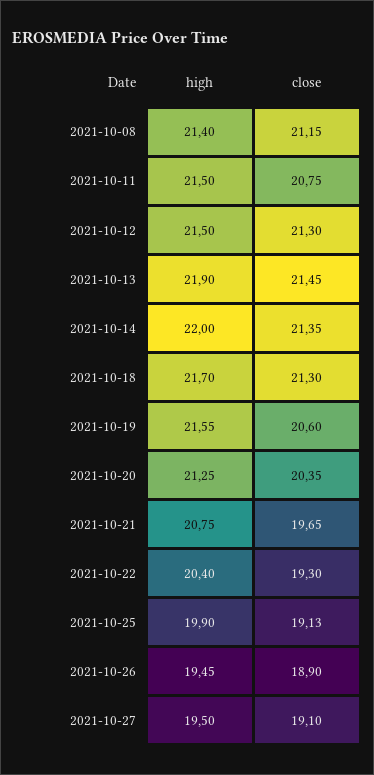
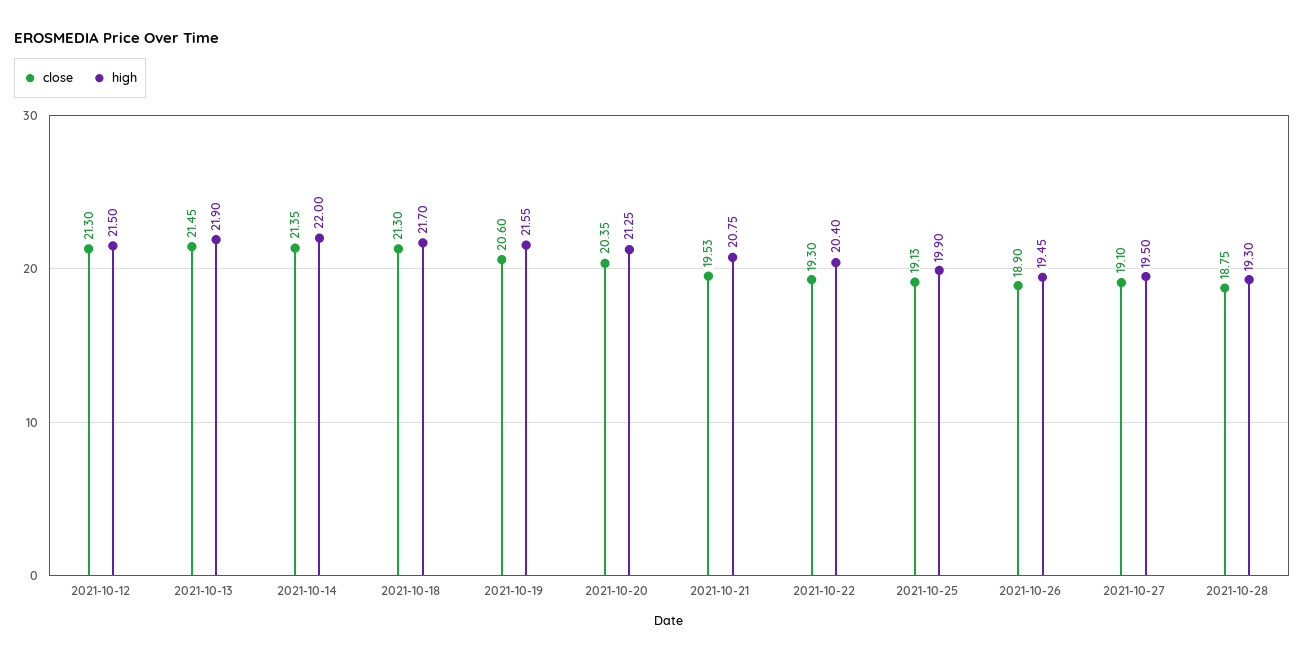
high, 2021-10-08: 21.4 -> none
close, 2021-10-08: 21.15 -> none
high, 2021-10-11: 21.5 -> none
close, 2021-10-11: 20.75 -> none
close, 2021-10-21: 19.65 -> 19.53
close, 2021-10-28: none -> 18.75
high, 2021-10-28: none -> 19.3

